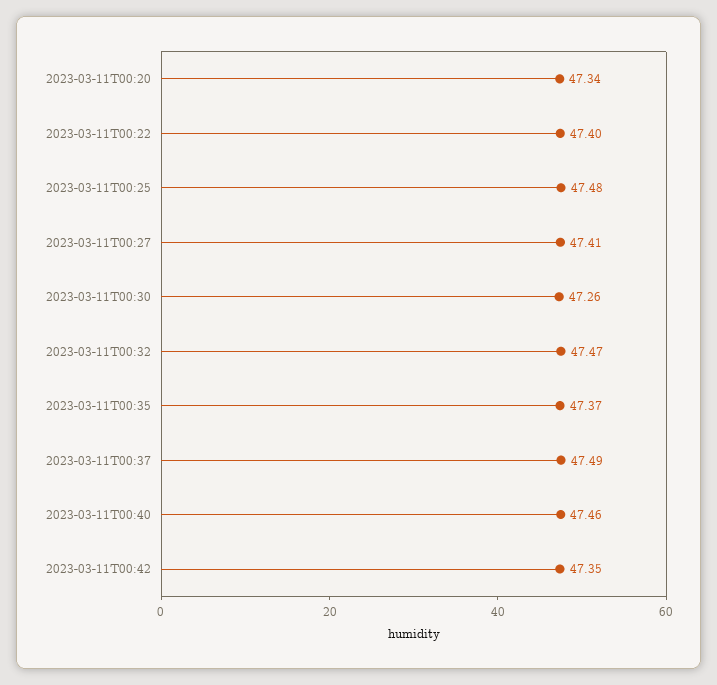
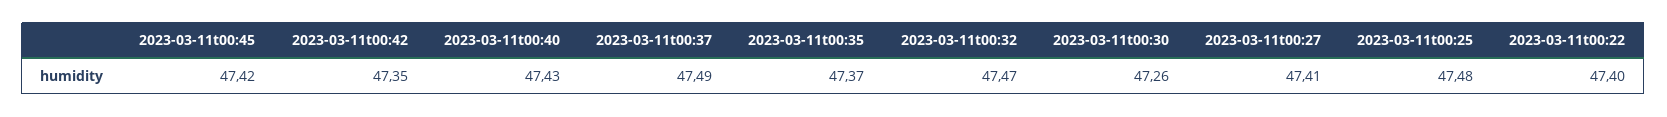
2023-03-11T00:20: 47.34 -> none
2023-03-11T00:40: 47.46 -> 47.43
2023-03-11t00:45: none -> 47.42

